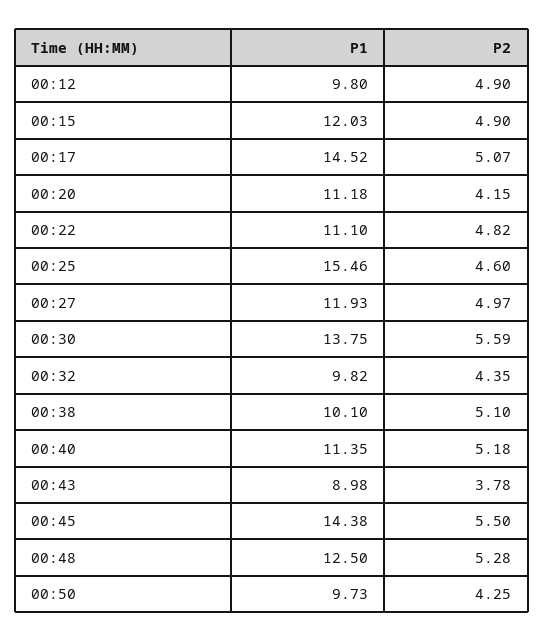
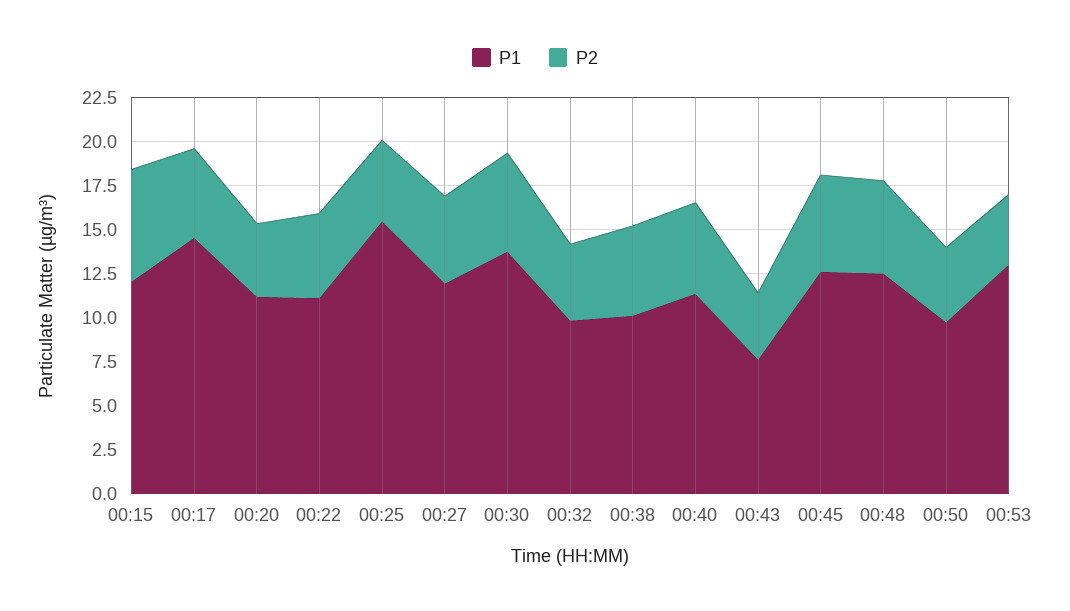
P1, 00:12: 9.8 -> none
P2, 00:12: 4.9 -> none
P2, 00:15: 4.9 -> 6.5
P1, 00:43: 8.98 -> 7.5
P1, 00:45: 14.38 -> 12.5
P1, 00:53: none -> 13
P2, 00:53: none -> 4

